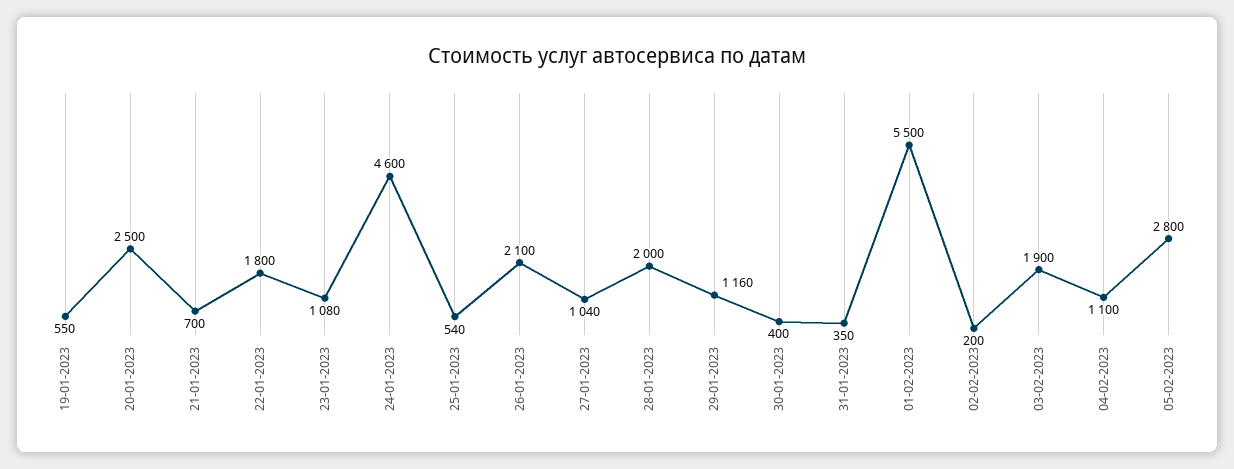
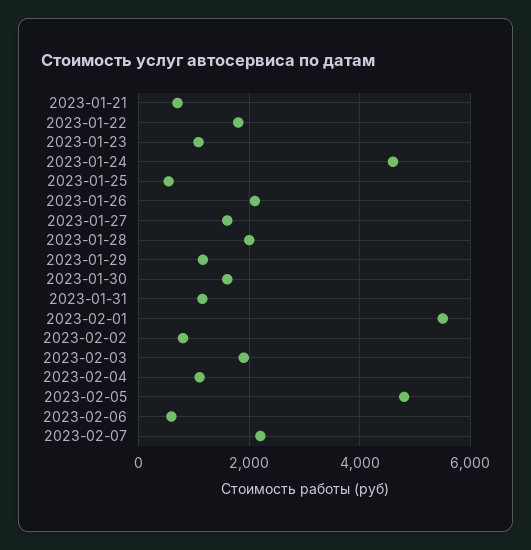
19-01-2023: 550 -> none
20-01-2023: 2500 -> none
27-01-2023: 1040 -> 1600
30-01-2023: 400 -> 1600
31-01-2023: 350 -> 1200
02-02-2023: 200 -> 800
05-02-2023: 2800 -> 4800
2023-02-06: none -> 600
2023-02-07: none -> 2200

